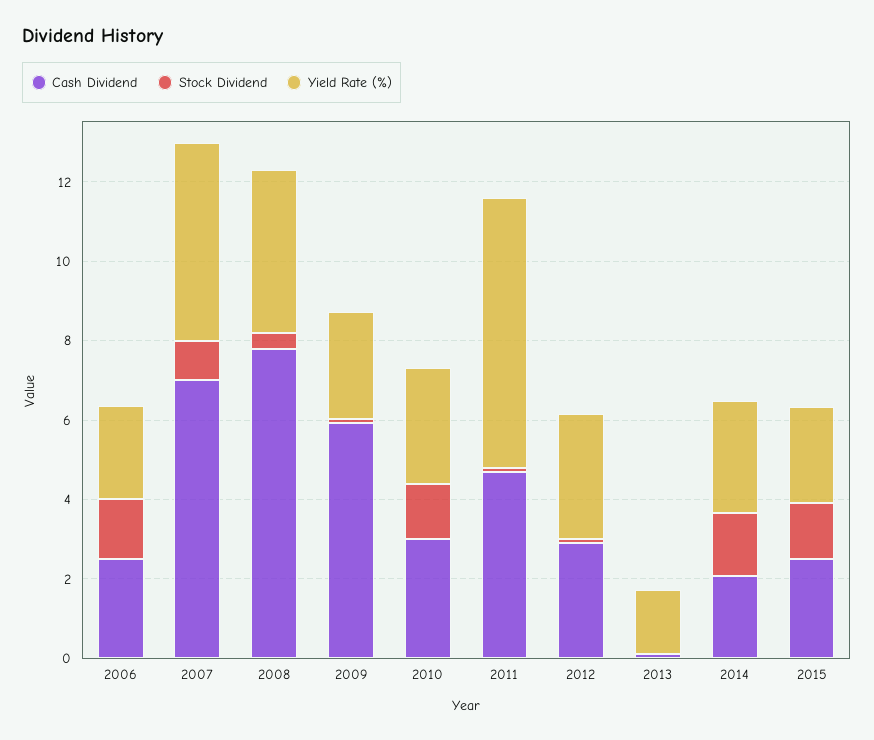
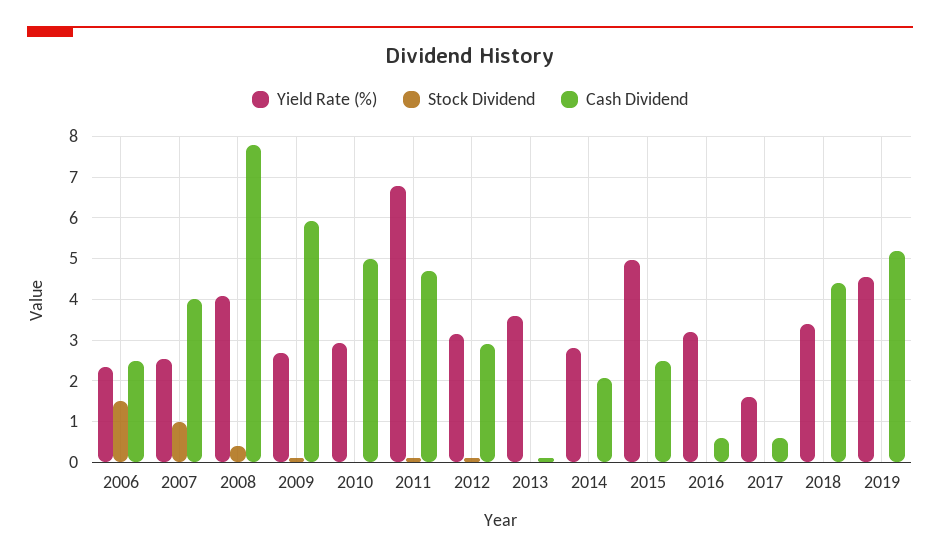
Cash Dividend, 2007: 7 -> 4
Yield Rate (%), 2007: 5 -> 2.6
Cash Dividend, 2010: 3 -> 5
Stock Dividend, 2010: 1.5 -> 0
Yield Rate (%), 2013: 1.5 -> 3.6
Stock Dividend, 2014: 1.5 -> 0
Stock Dividend, 2015: 1.5 -> 0
Yield Rate (%), 2015: 2.5 -> 5
Yield Rate (%), 2016: none -> 3.2
Stock Dividend, 2016: none -> 0
Cash Dividend, 2016: none -> 0.6
Yield Rate (%), 2017: none -> 1.6
Stock Dividend, 2017: none -> 0
Cash Dividend, 2017: none -> 0.6
Yield Rate (%), 2018: none -> 3.4
Stock Dividend, 2018: none -> 0
Cash Dividend, 2018: none -> 4.4
Yield Rate (%), 2019: none -> 4.6
Stock Dividend, 2019: none -> 0
Cash Dividend, 2019: none -> 5.2

